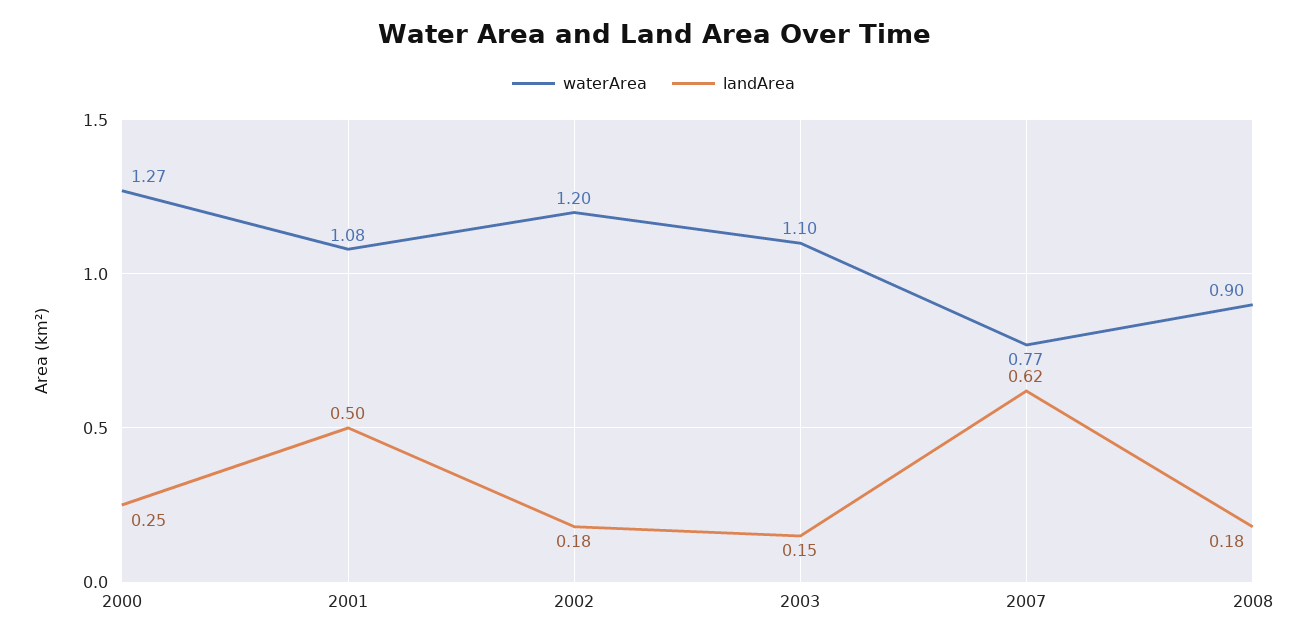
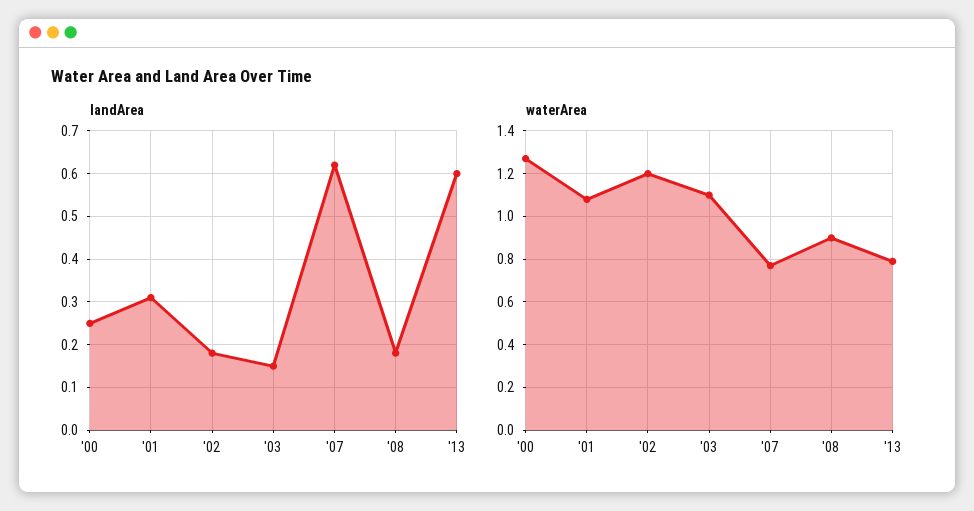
landArea, 2001: 0.5 -> 0.3
landArea, '13: none -> 0.6
waterArea, '13: none -> 0.8

